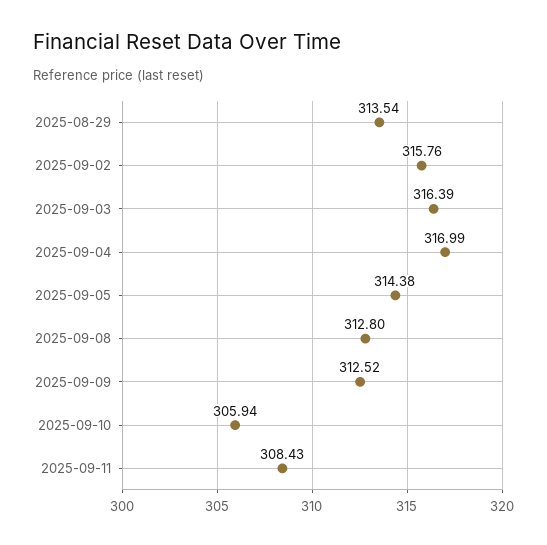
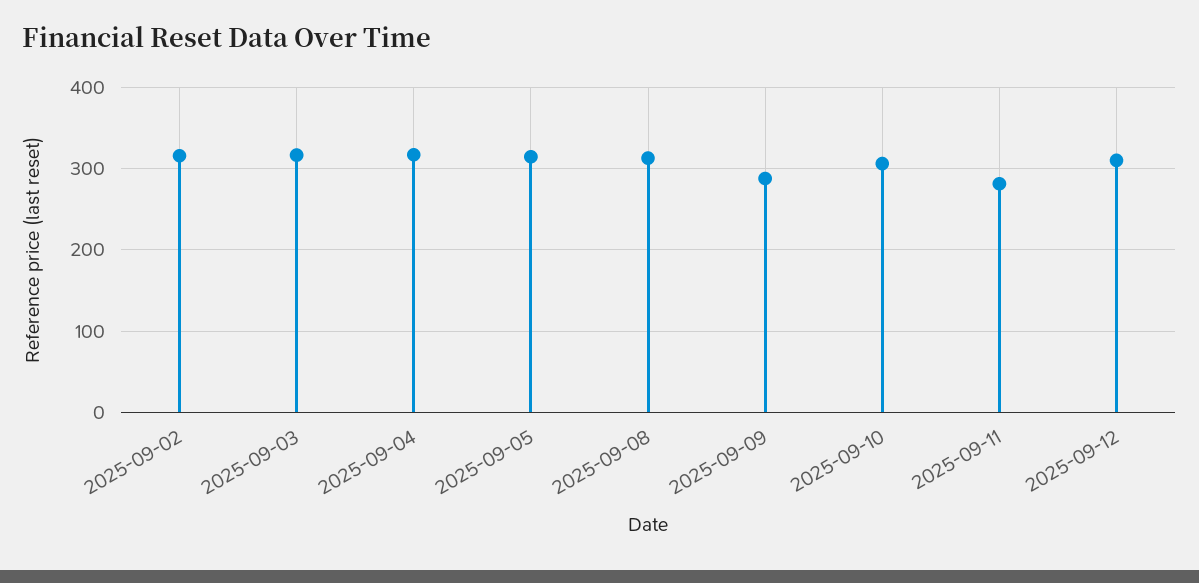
2025-08-29: 313.54 -> none
2025-09-09: 312.52 -> 290
2025-09-11: 308.43 -> 280
2025-09-12: none -> 310

